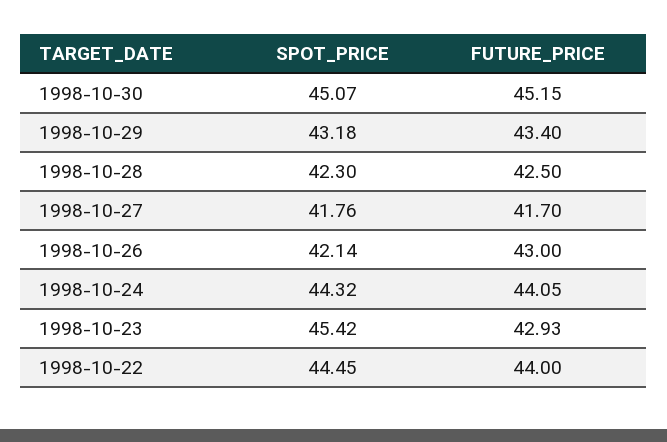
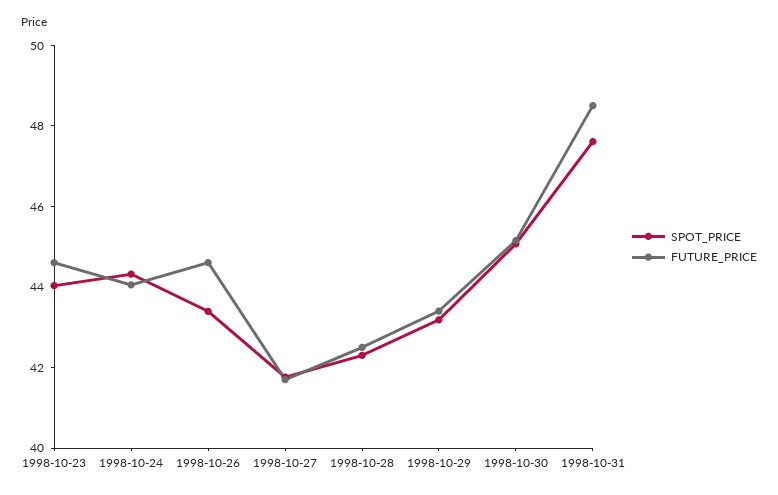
SPOT_PRICE, 1998-10-26: 42.14 -> 43.5
FUTURE_PRICE, 1998-10-26: 43 -> 44.5
SPOT_PRICE, 1998-10-23: 45.42 -> 44
FUTURE_PRICE, 1998-10-23: 42.93 -> 44.5
SPOT_PRICE, 1998-10-22: 44.45 -> none
FUTURE_PRICE, 1998-10-22: 44 -> none
SPOT_PRICE, 1998-10-31: none -> 47.5
FUTURE_PRICE, 1998-10-31: none -> 48.5

